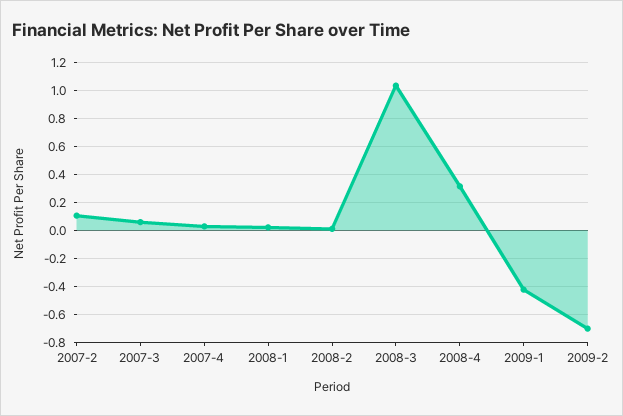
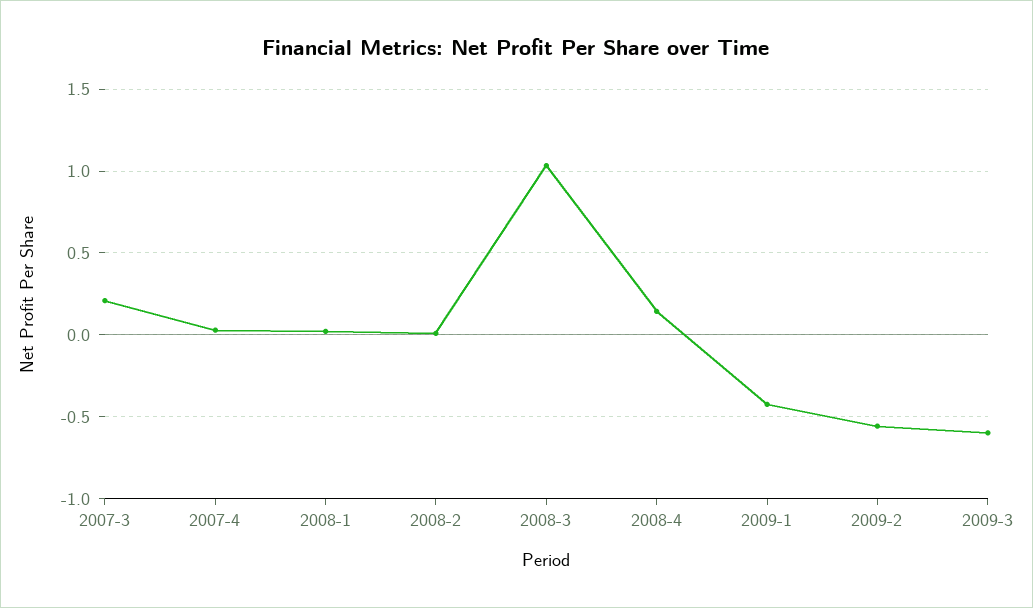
2007-2: 0.1 -> none
2007-3: 0.05 -> 0.2
2008-4: 0.3 -> 0.15
2009-2: -0.7 -> -0.55
2009-3: none -> -0.6

